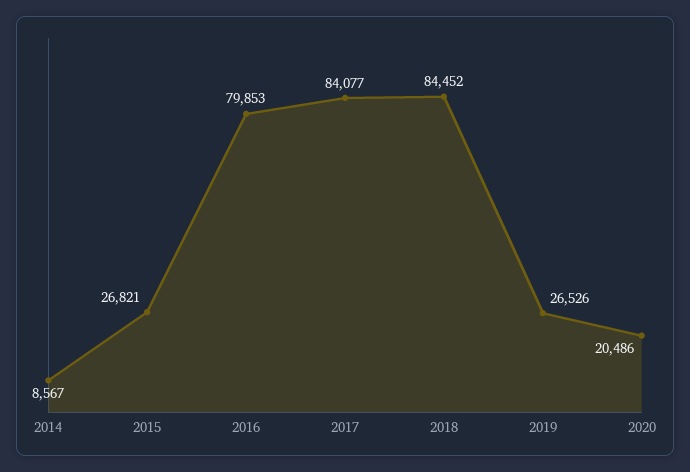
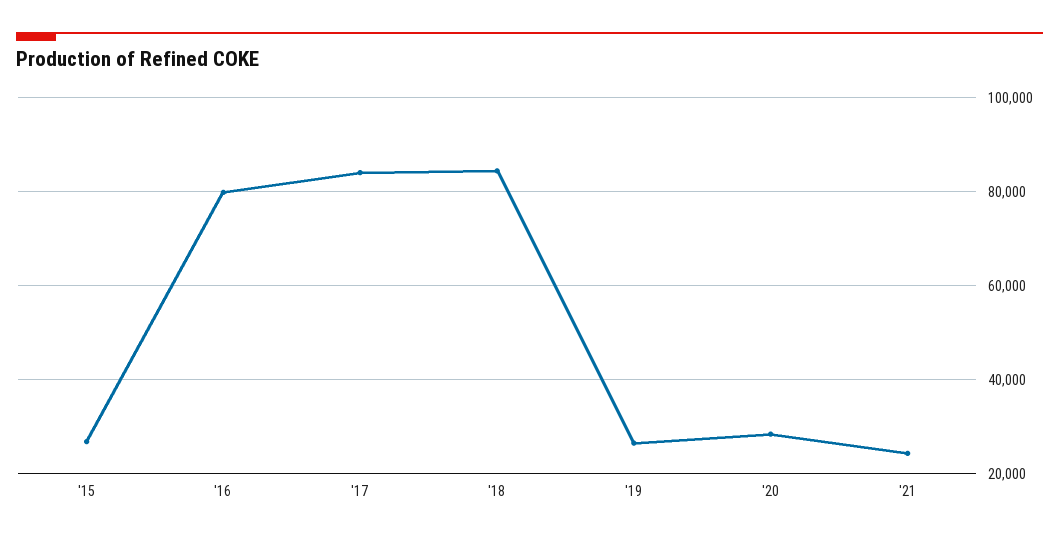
2014: 8567 -> none
2020: 20486 -> 28000
'21: none -> 24000

